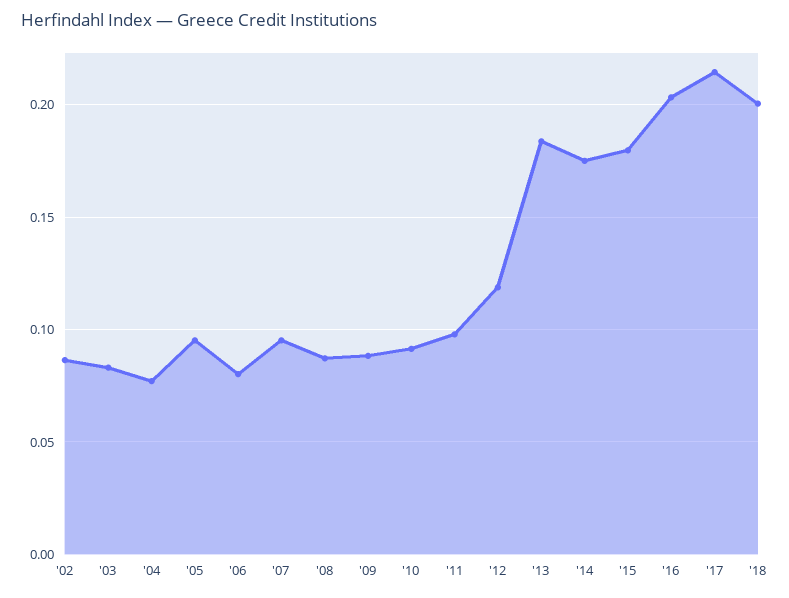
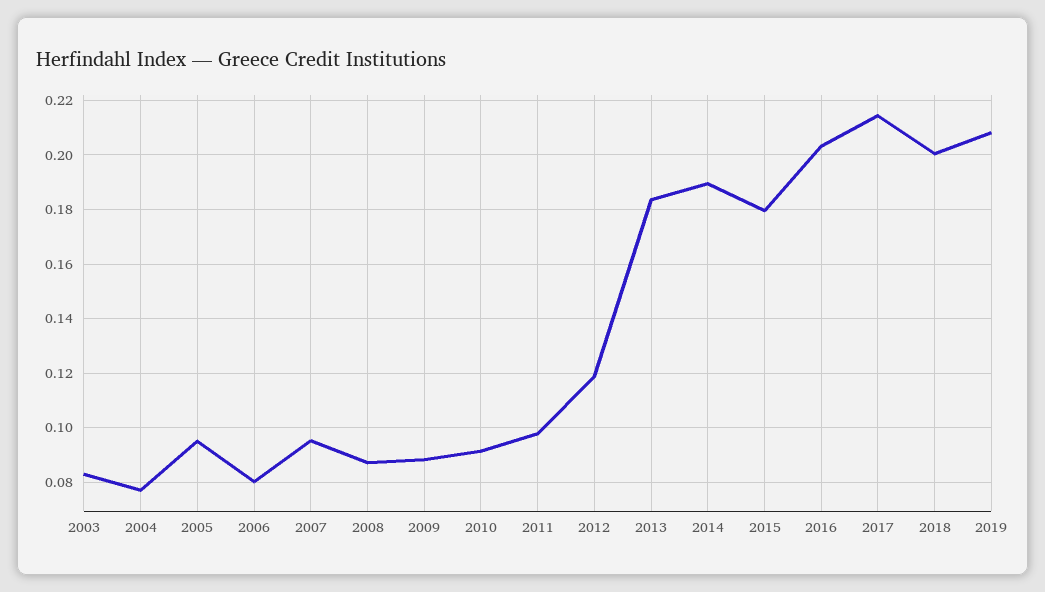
'02: 0.085 -> none
'14: 0.175 -> 0.19
2019: none -> 0.2075

